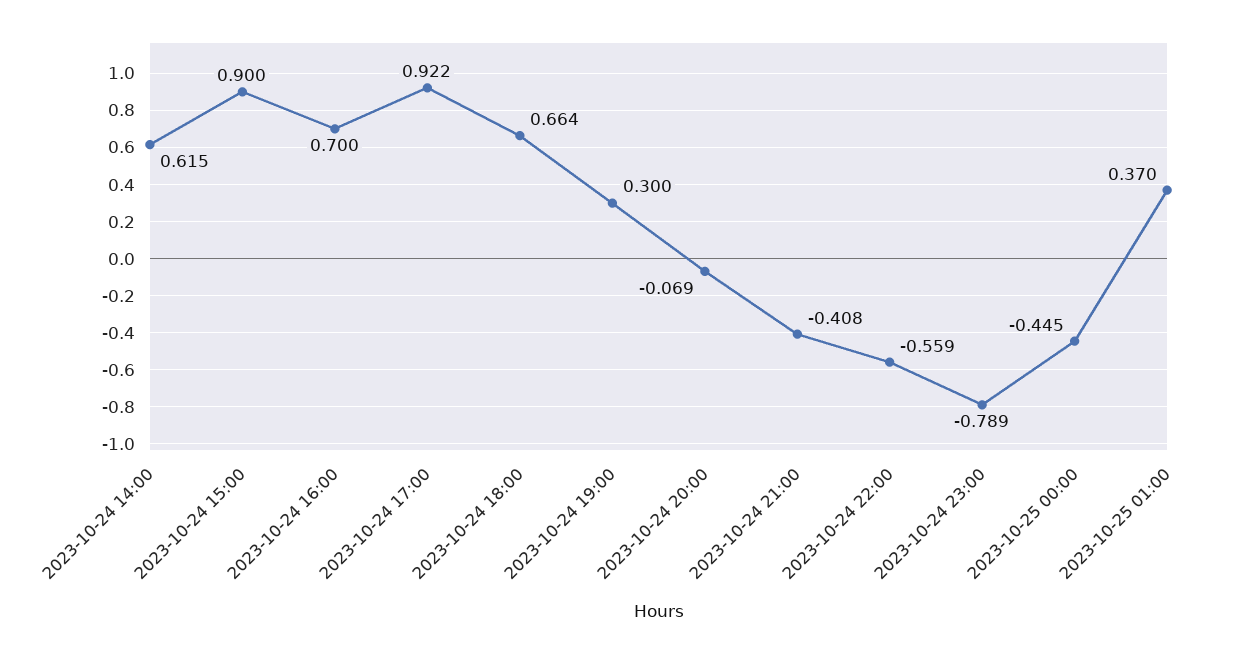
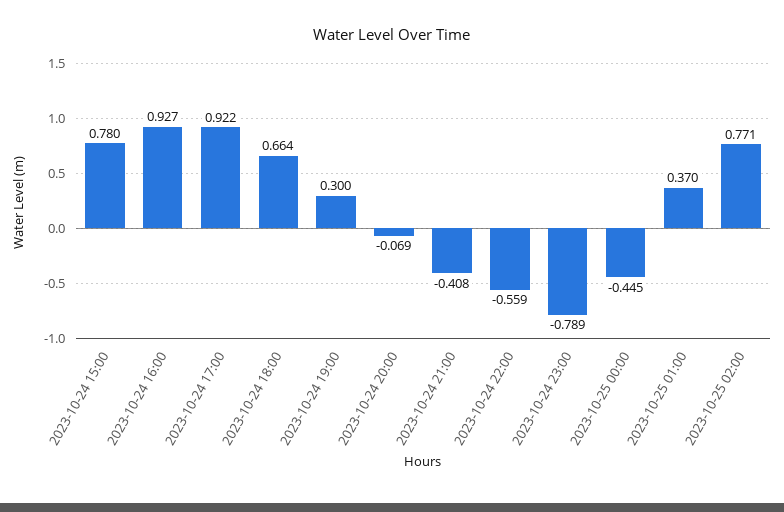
2023-10-24 14:00: 0.615 -> none
2023-10-24 15:00: 0.9 -> 0.78
2023-10-24 16:00: 0.7 -> 0.927
2023-10-25 02:00: none -> 0.771

